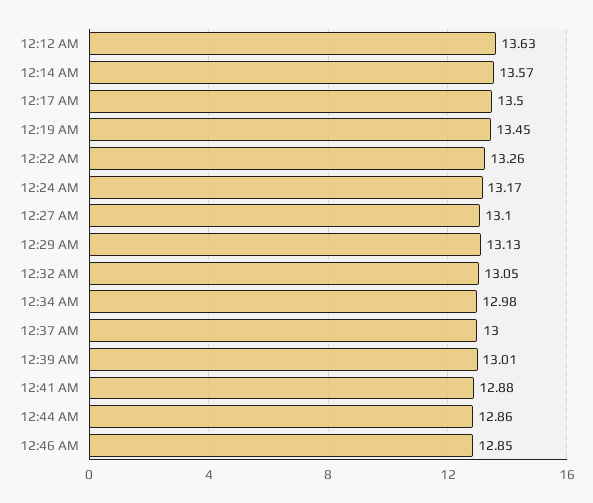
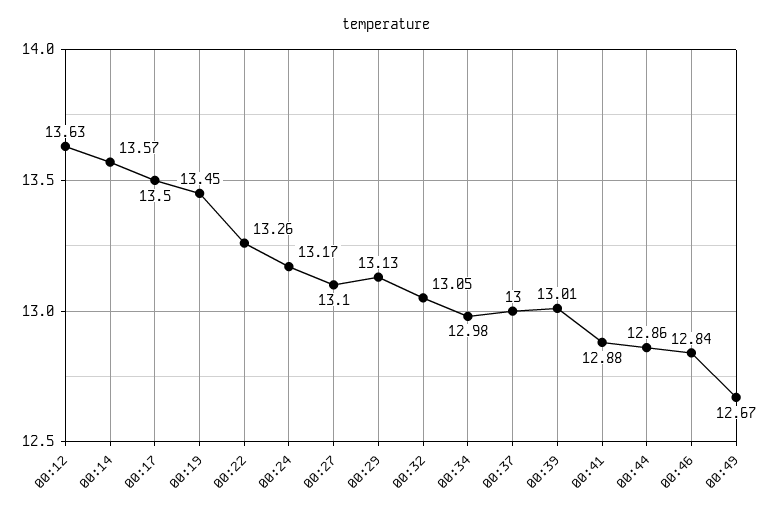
12:46 AM: 12.85 -> 12.84
00:49: none -> 12.67

